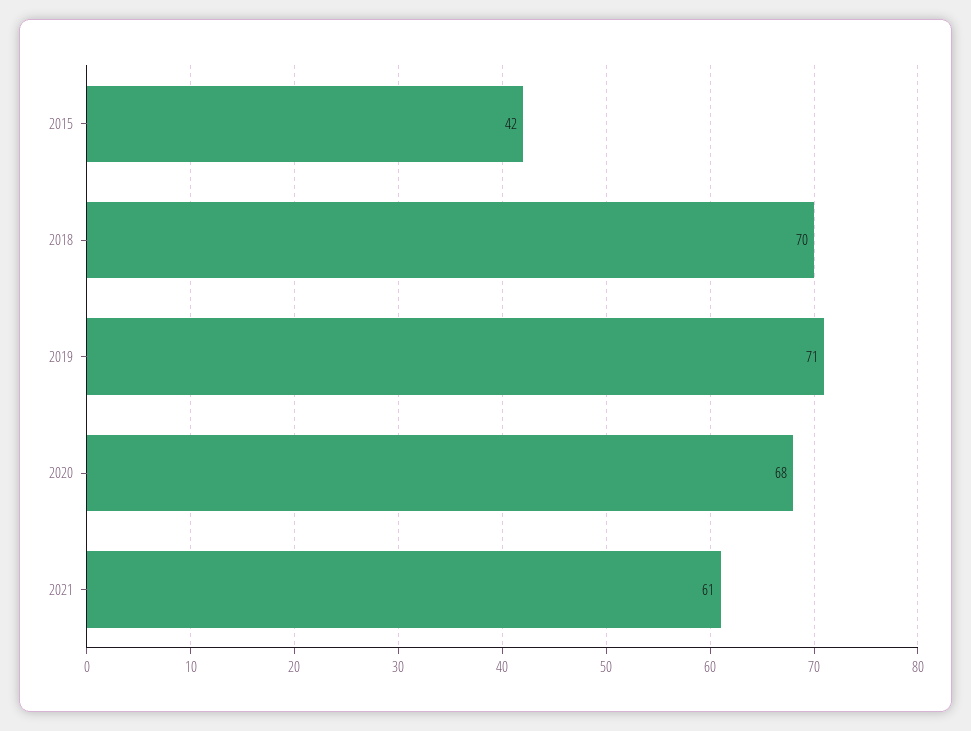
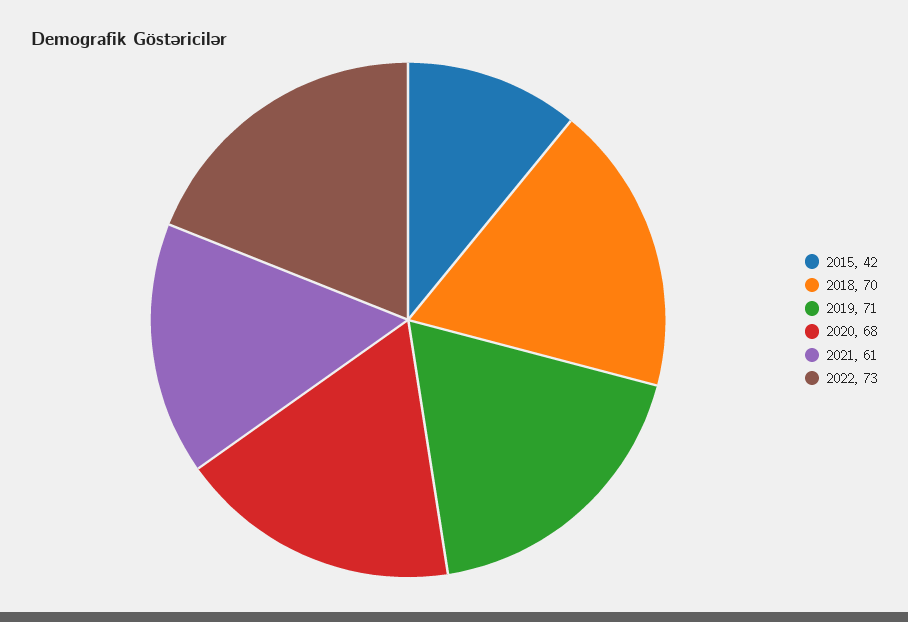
2022: none -> 73

